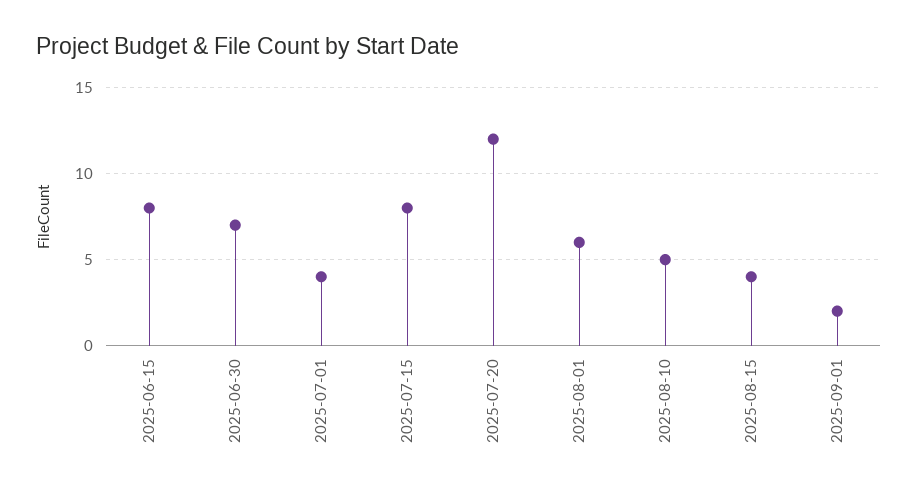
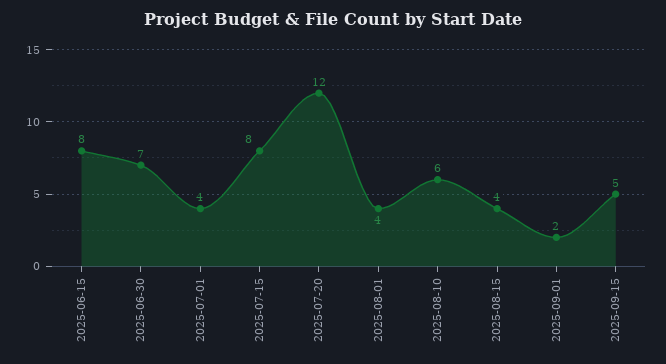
2025-08-01: 6 -> 4
2025-08-10: 5 -> 6
2025-09-15: none -> 5

